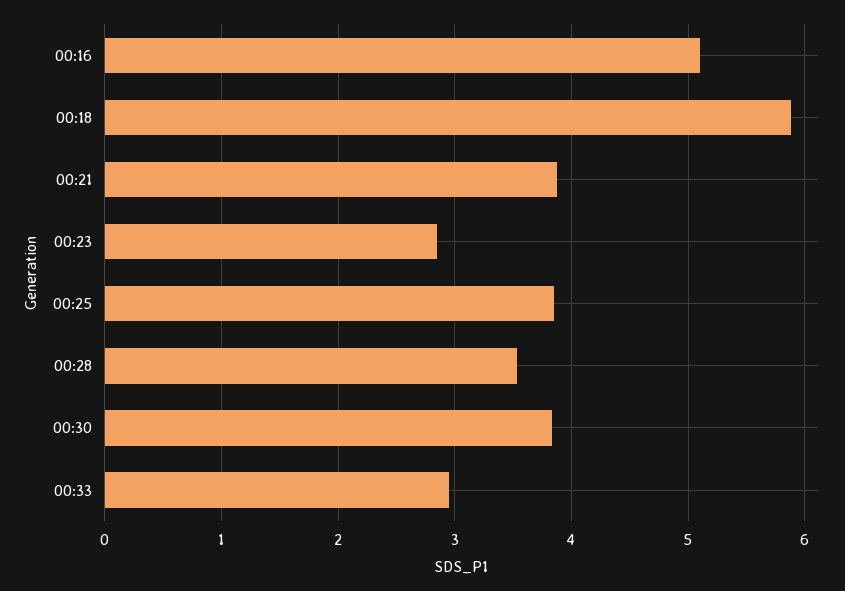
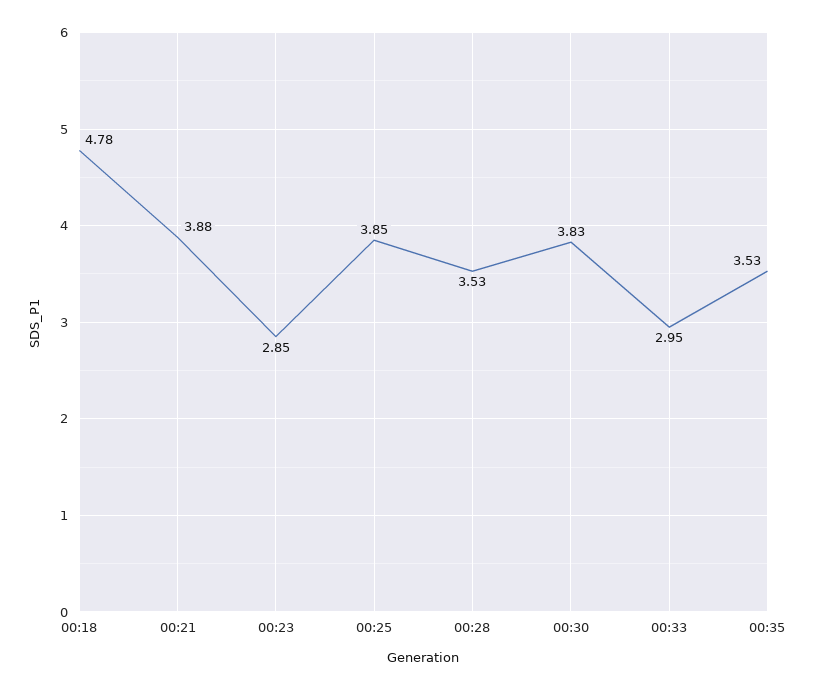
00:16: 5.1 -> none
00:18: 5.9 -> 4.78
00:35: none -> 3.53

